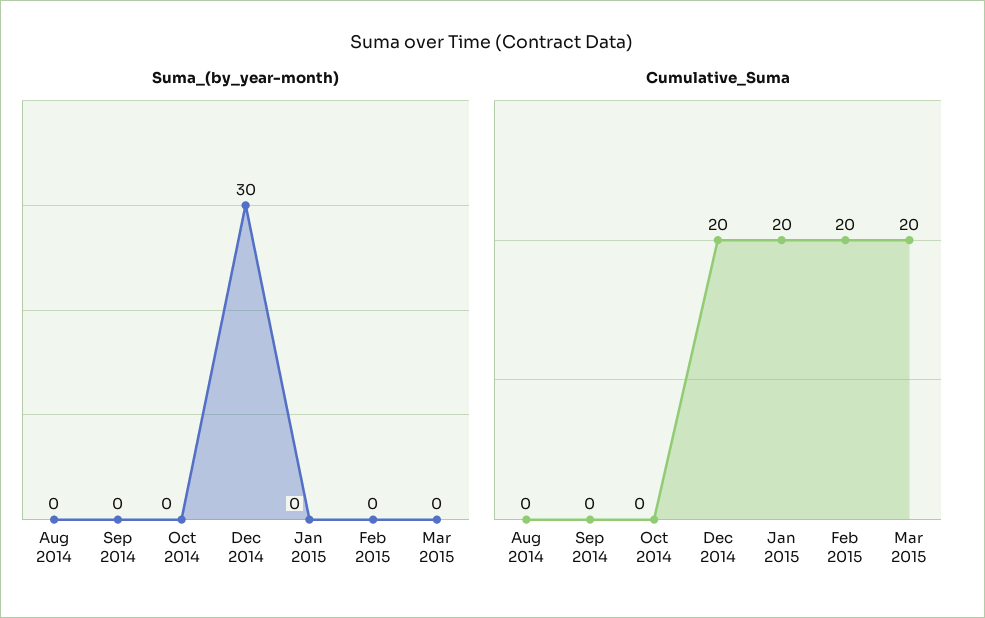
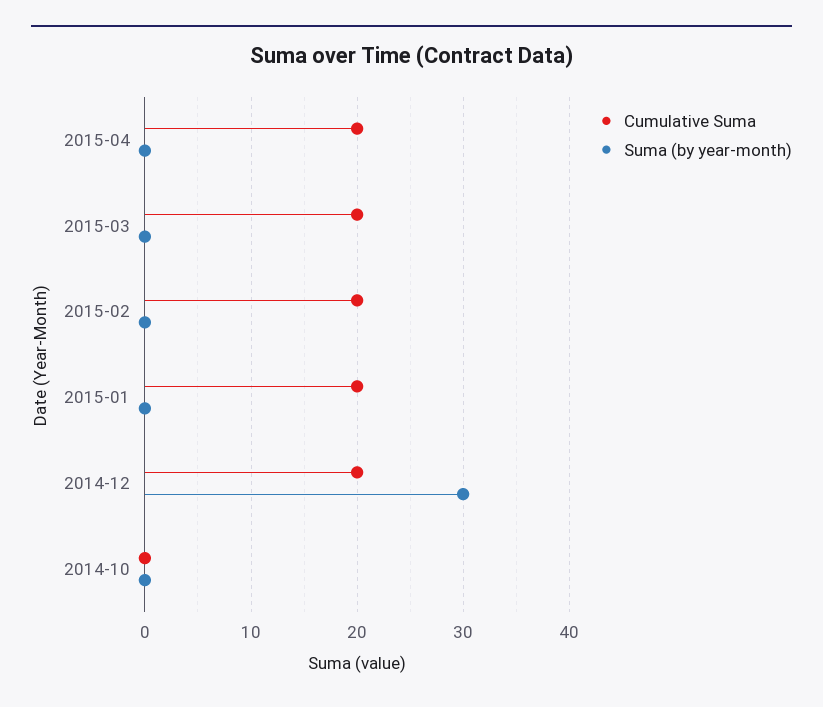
Suma_(by_year-month), Aug 2014: 0 -> none
Suma_(by_year-month), Sep 2014: 0 -> none
Cumulative_Suma, Aug 2014: 0 -> none
Cumulative_Suma, Sep 2014: 0 -> none
Cumulative_Suma, 2015-04: none -> 20
Suma_(by_year-month), 2015-04: none -> 0

